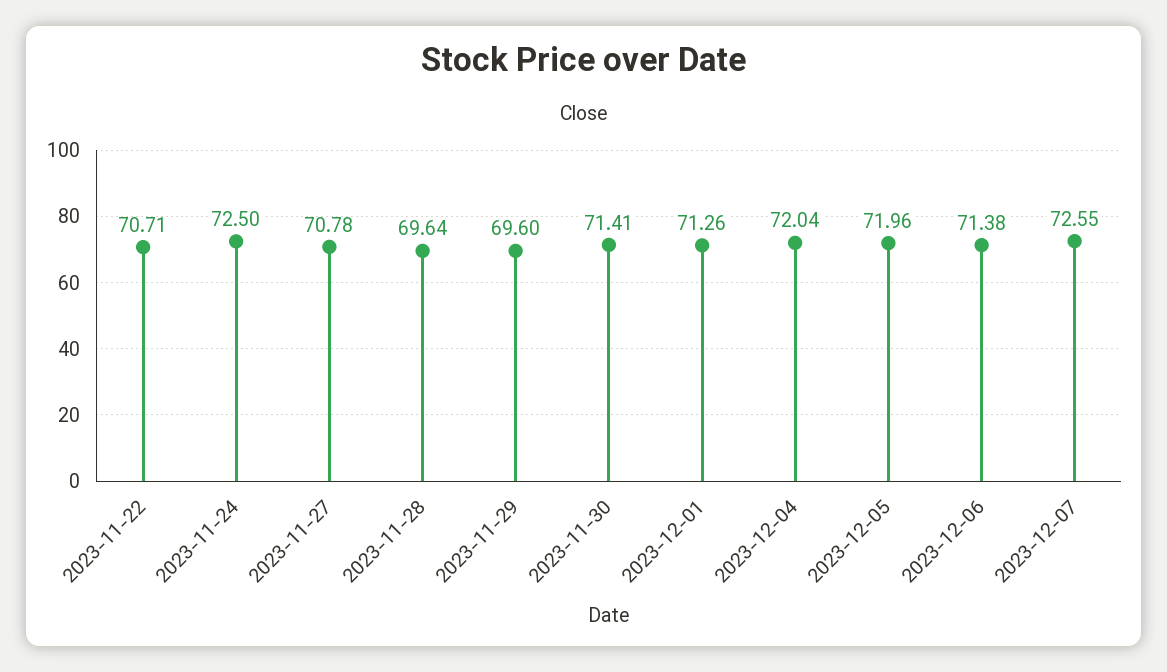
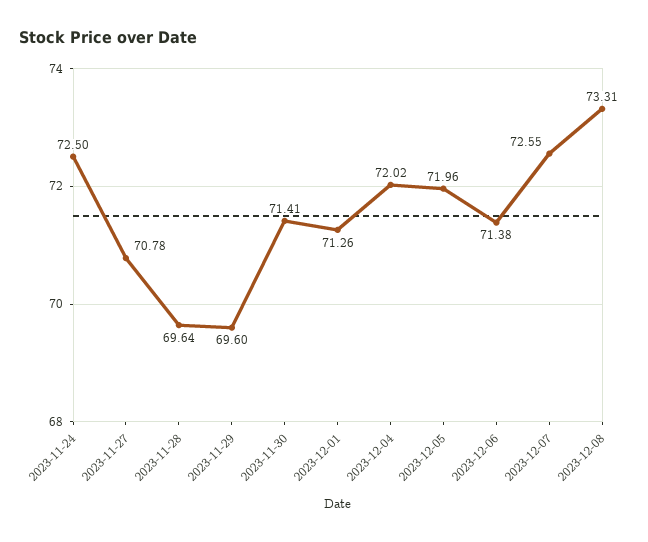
2023-11-22: 70.71 -> none
2023-12-04: 72.04 -> 72.02
2023-12-08: none -> 73.31

